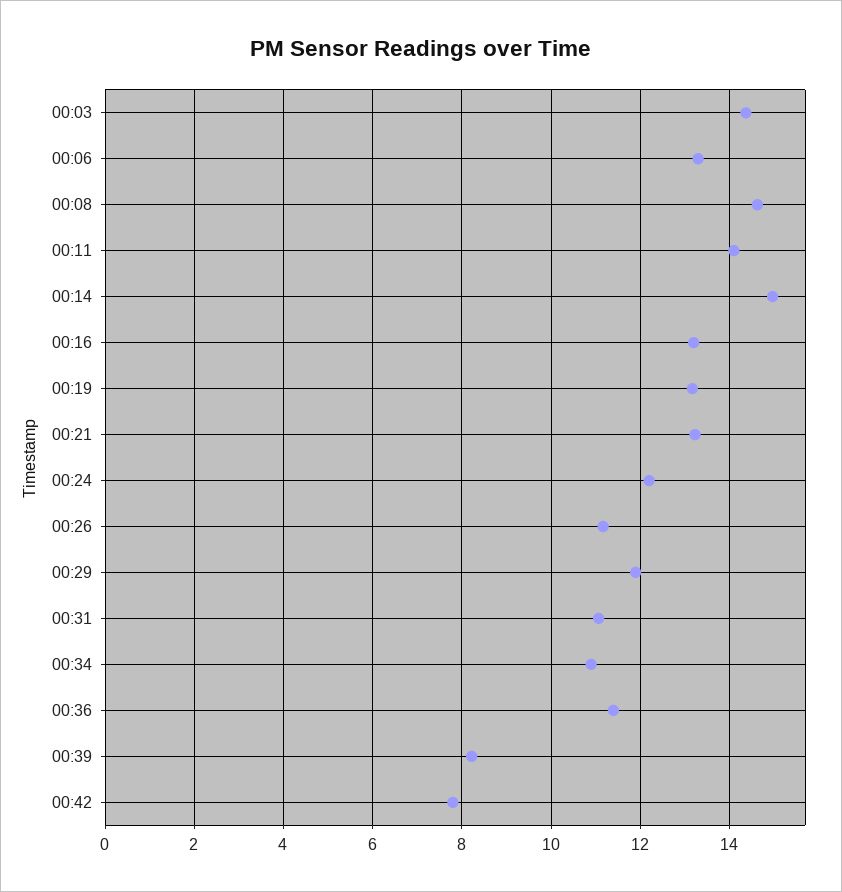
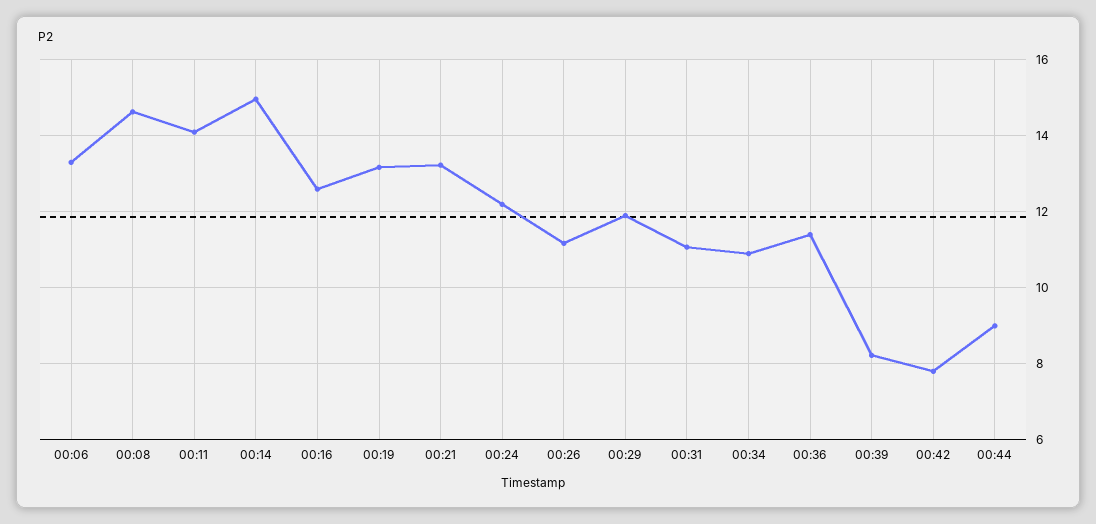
00:03: 14.4 -> none
00:16: 13.2 -> 12.6
00:44: none -> 9

